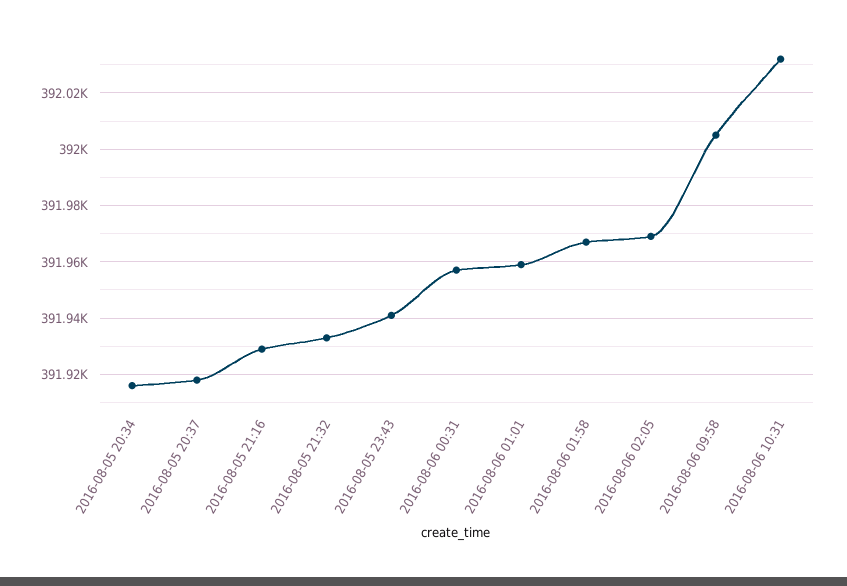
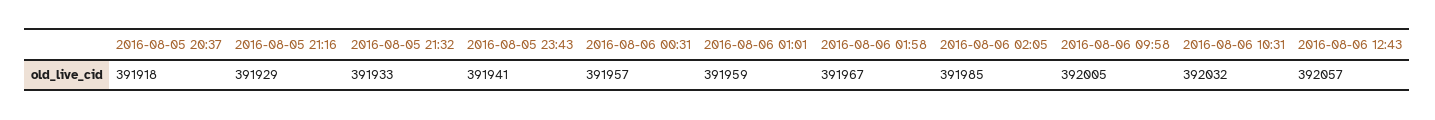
2016-08-05 20:34: 391915 -> none
2016-08-06 02:05: 391970 -> 391985
2016-08-06 12:43: none -> 392057

